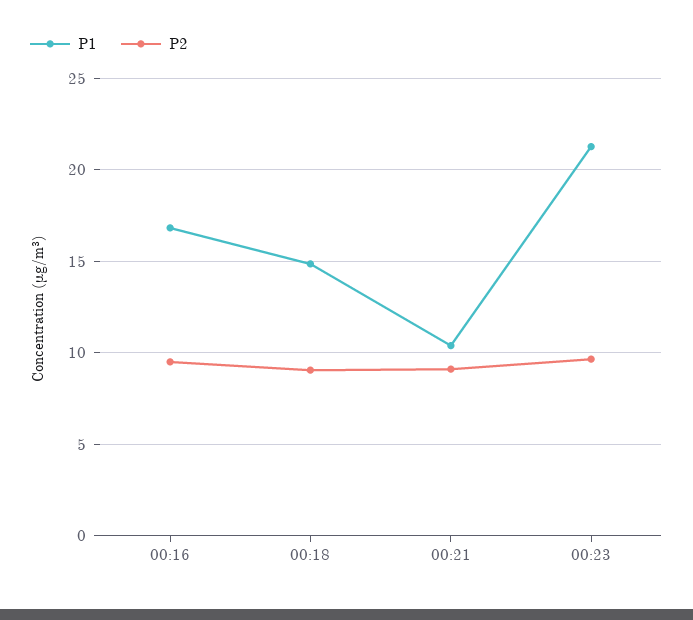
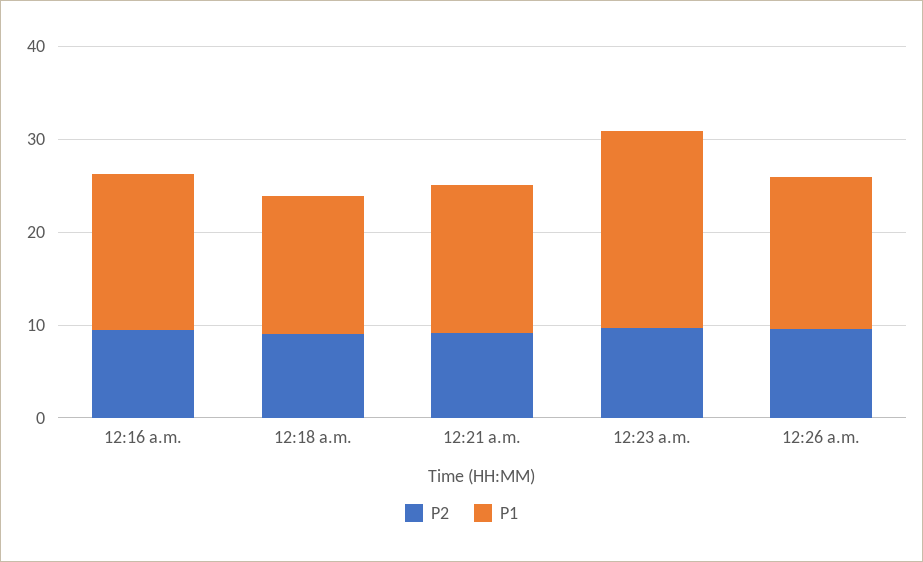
P1, 00:21: 10.5 -> 16
P2, 12:26 a.m.: none -> 10
P1, 12:26 a.m.: none -> 16

